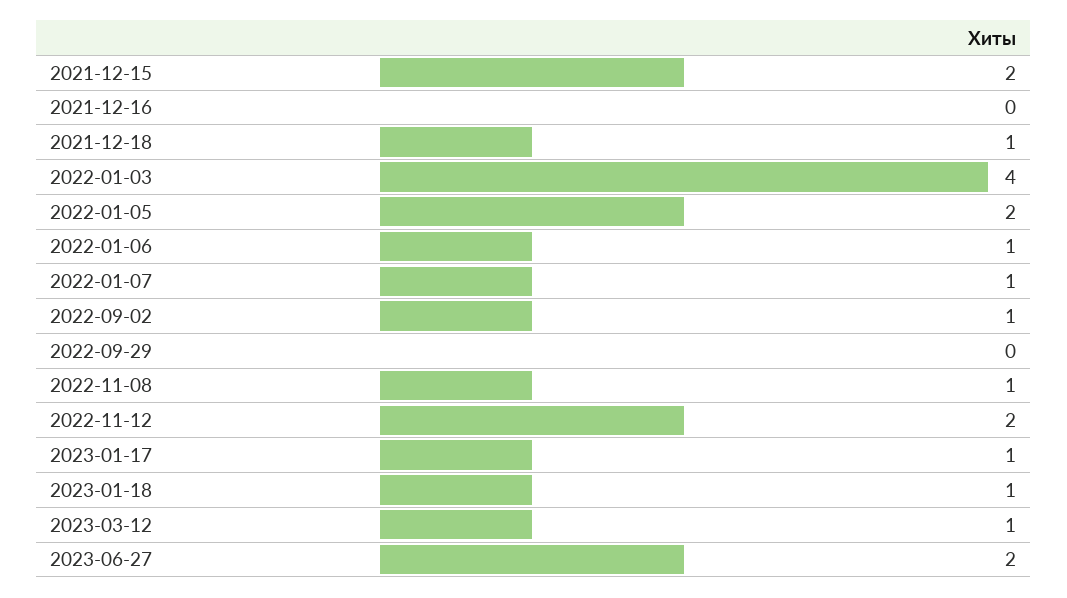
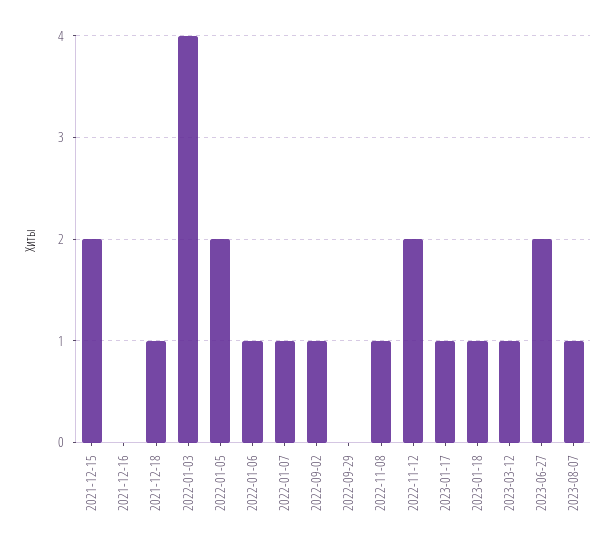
2023-08-07: none -> 1

